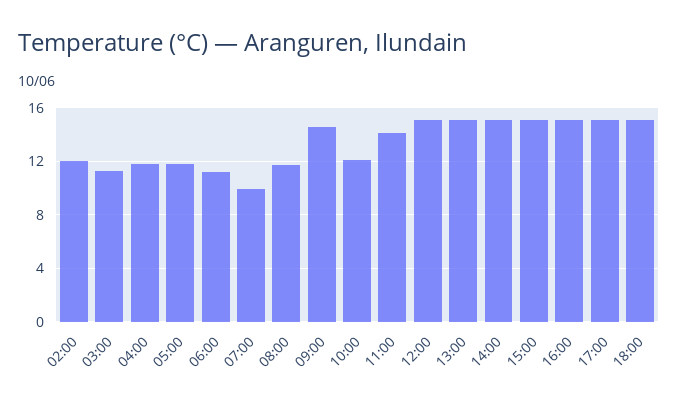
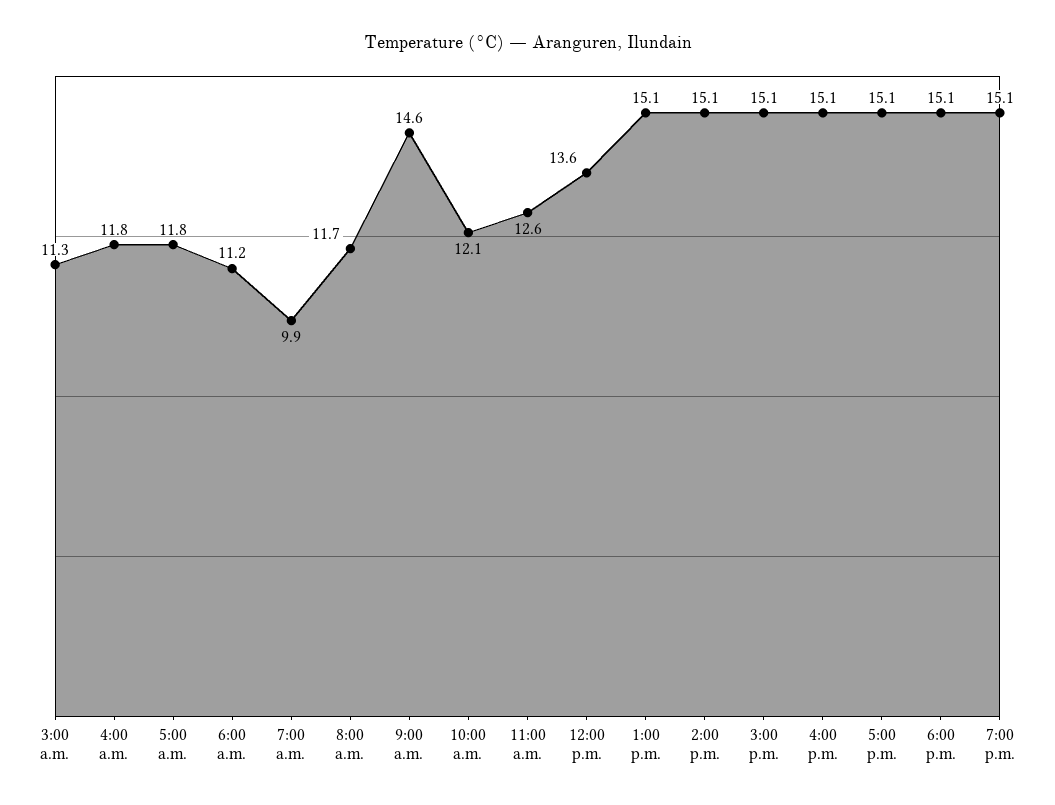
02:00: 12 -> none
11:00: 14 -> 12.6
12:00: 15 -> 13.6
7:00 p.m.: none -> 15.1

